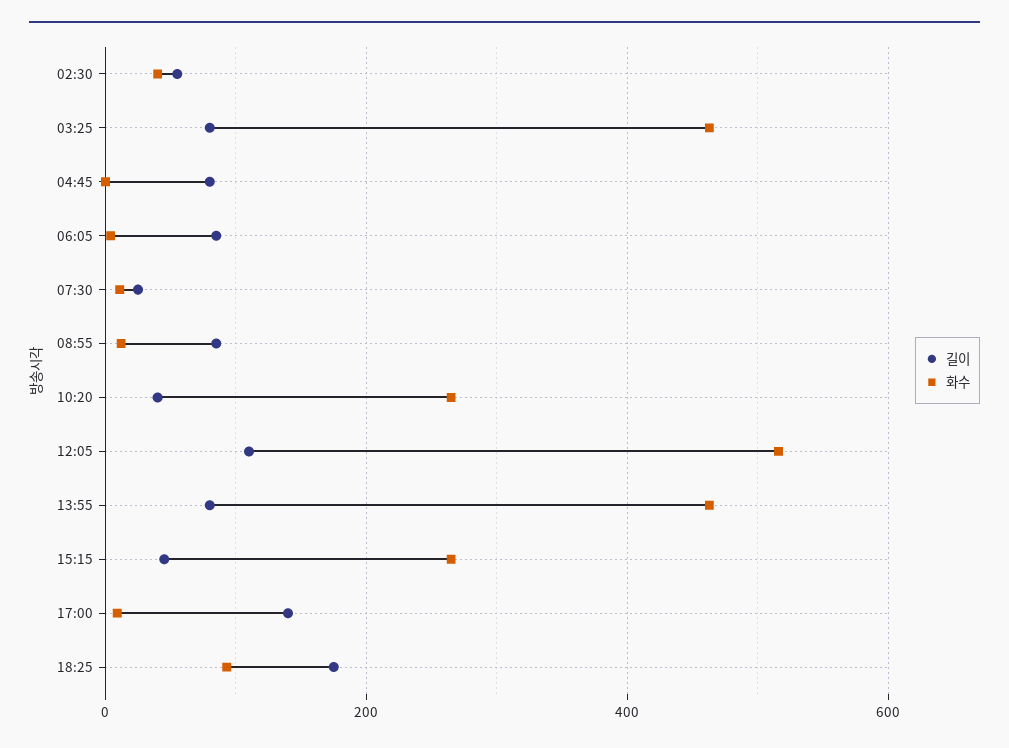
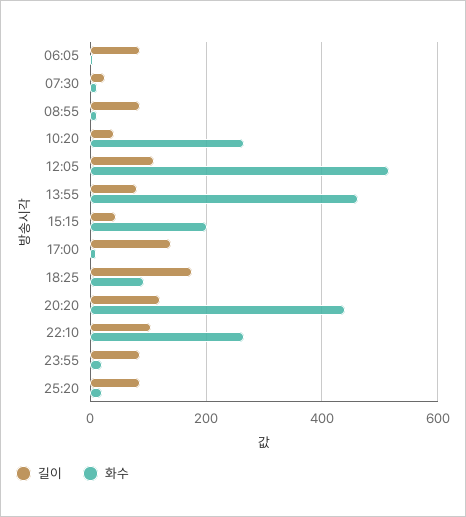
길이, 02:30: 60 -> none
화수, 02:30: 40 -> none
길이, 03:25: 80 -> none
화수, 03:25: 460 -> none
길이, 04:45: 80 -> none
화수, 04:45: 0 -> none
화수, 15:15: 260 -> 200
길이, 20:20: none -> 120
화수, 20:20: none -> 440
길이, 22:10: none -> 100
화수, 22:10: none -> 260
길이, 23:55: none -> 80
화수, 23:55: none -> 20
길이, 25:20: none -> 80
화수, 25:20: none -> 20

